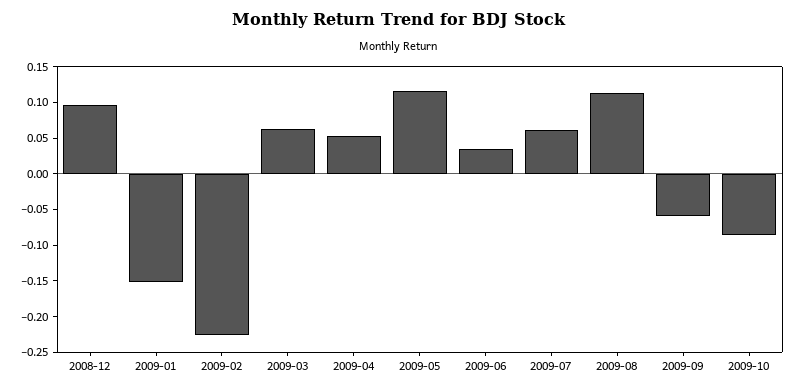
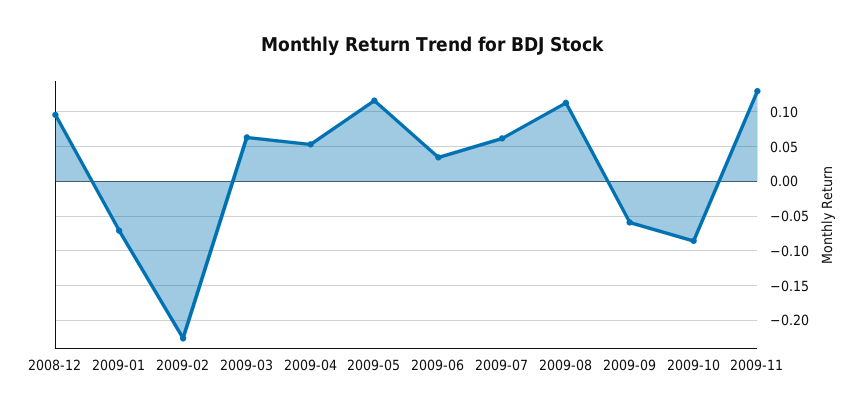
2009-01: -0.15 -> -0.07
2009-11: none -> 0.13

